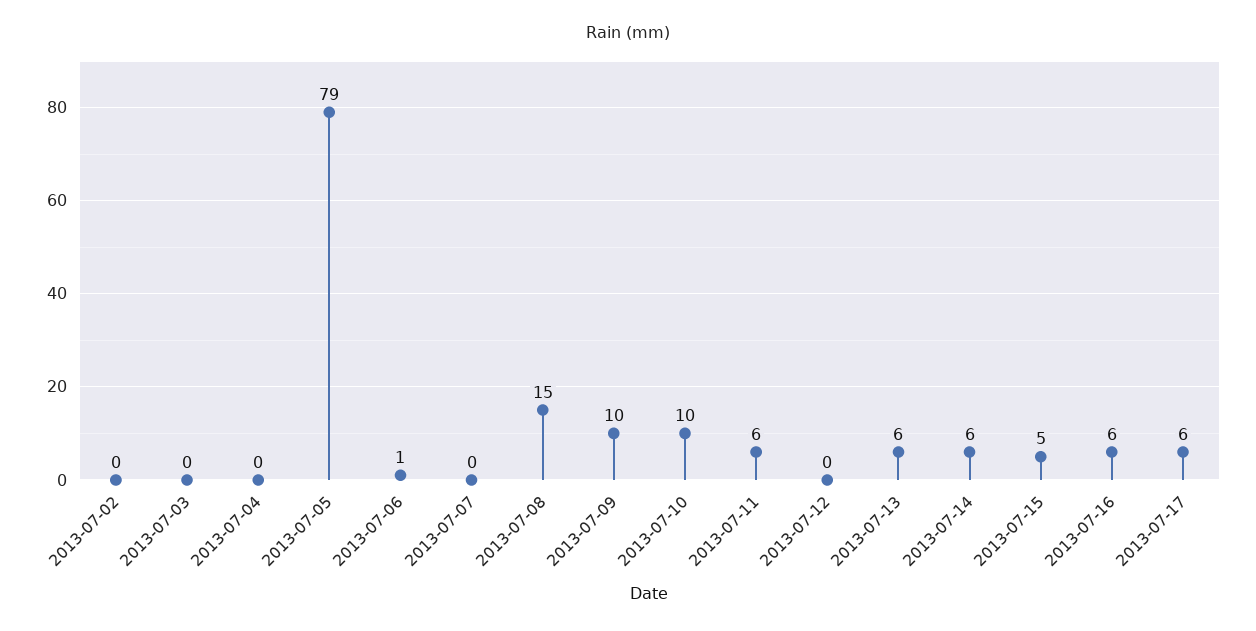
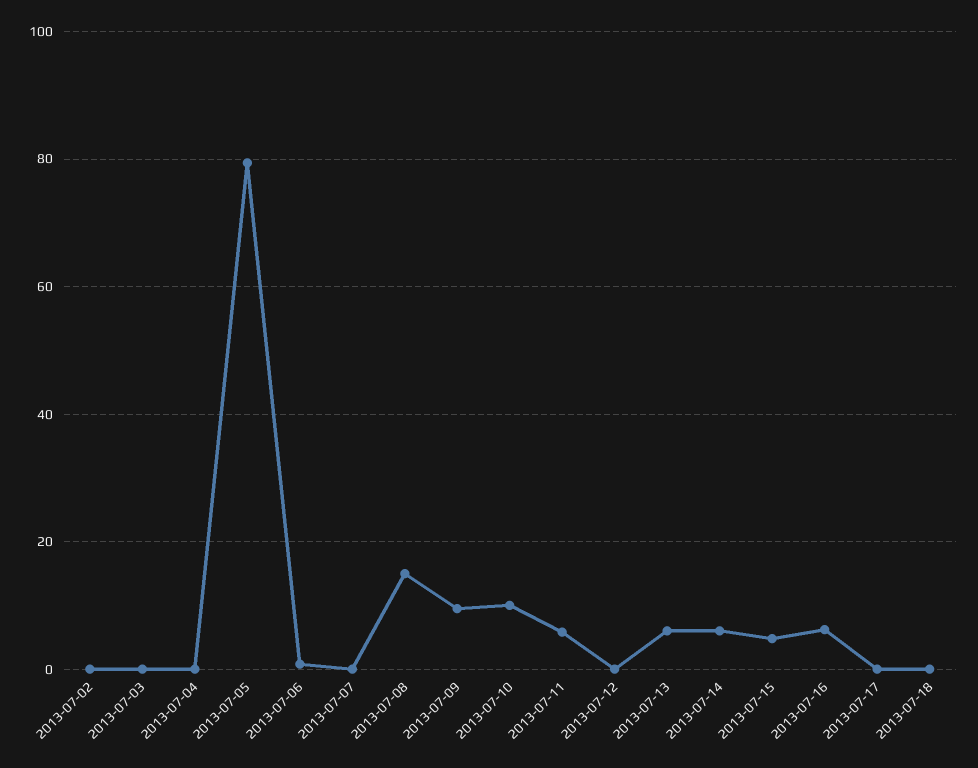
2013-07-17: 6 -> 0
2013-07-18: none -> 0

